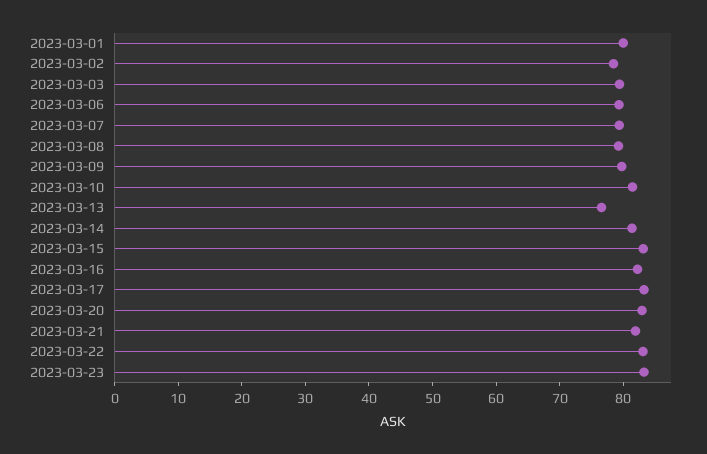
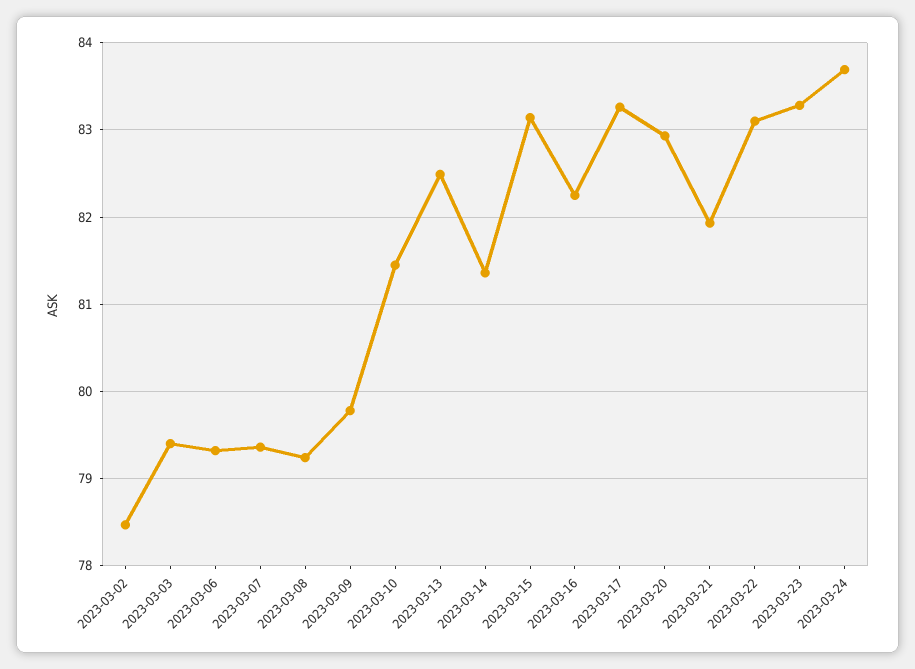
2023-03-01: 80 -> none
2023-03-13: 76 -> 82.5
2023-03-24: none -> 83.7

